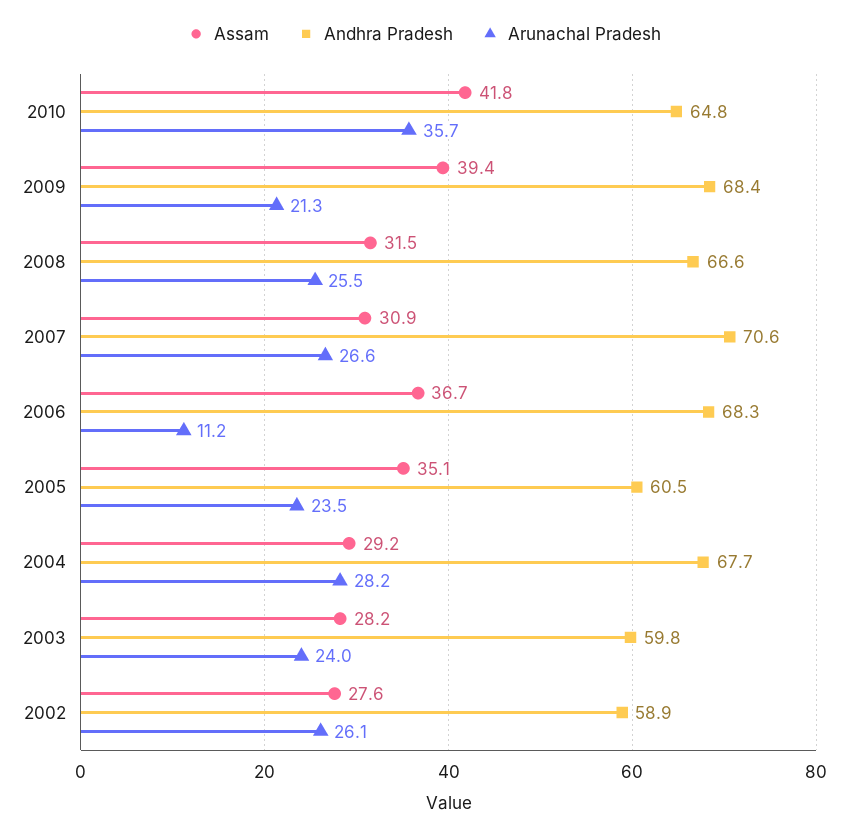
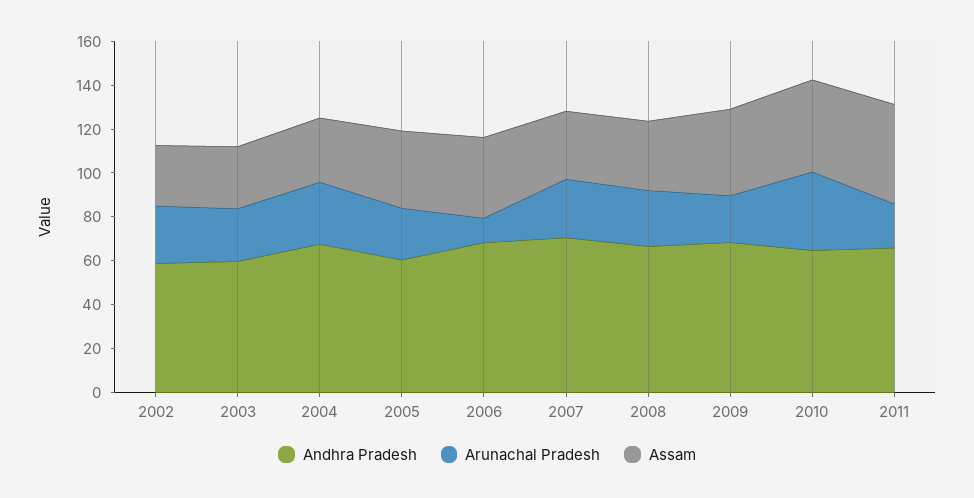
Andhra Pradesh, 2011: none -> 65
Arunachal Pradesh, 2011: none -> 20
Assam, 2011: none -> 45

